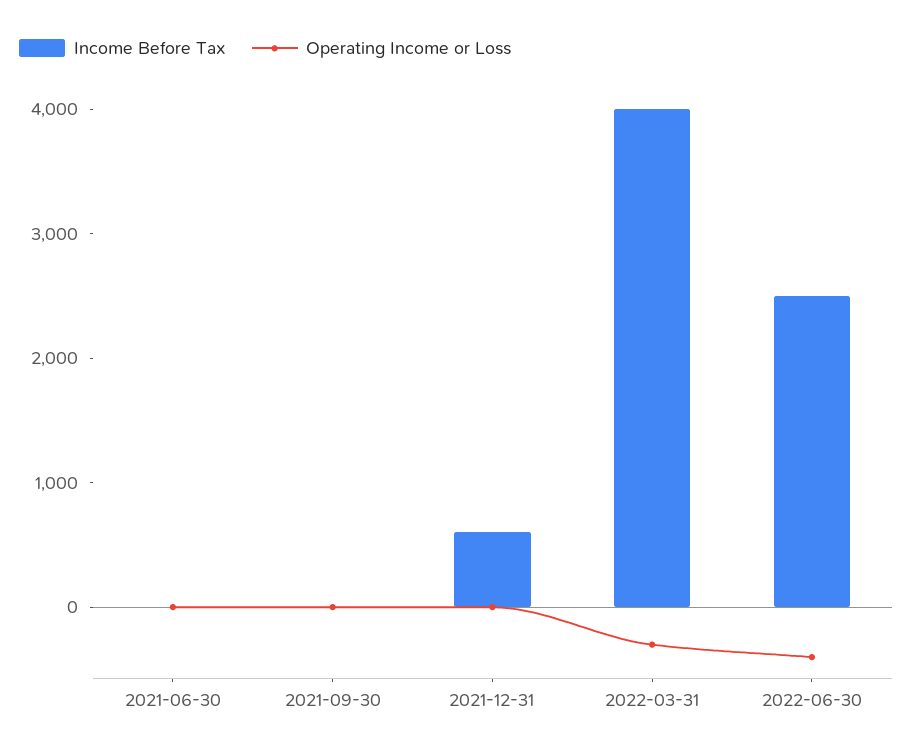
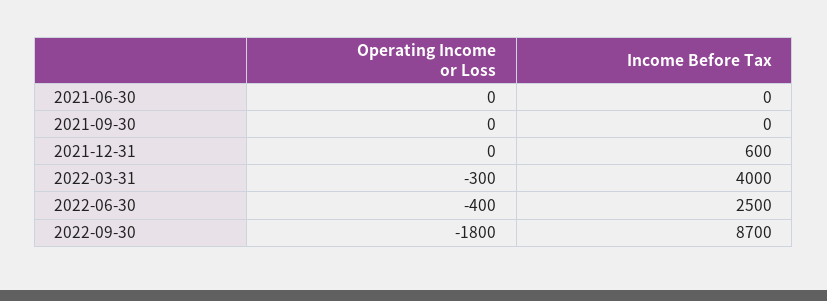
Operating Income or Loss, 2022-09-30: none -> -1800
Income Before Tax, 2022-09-30: none -> 8700

